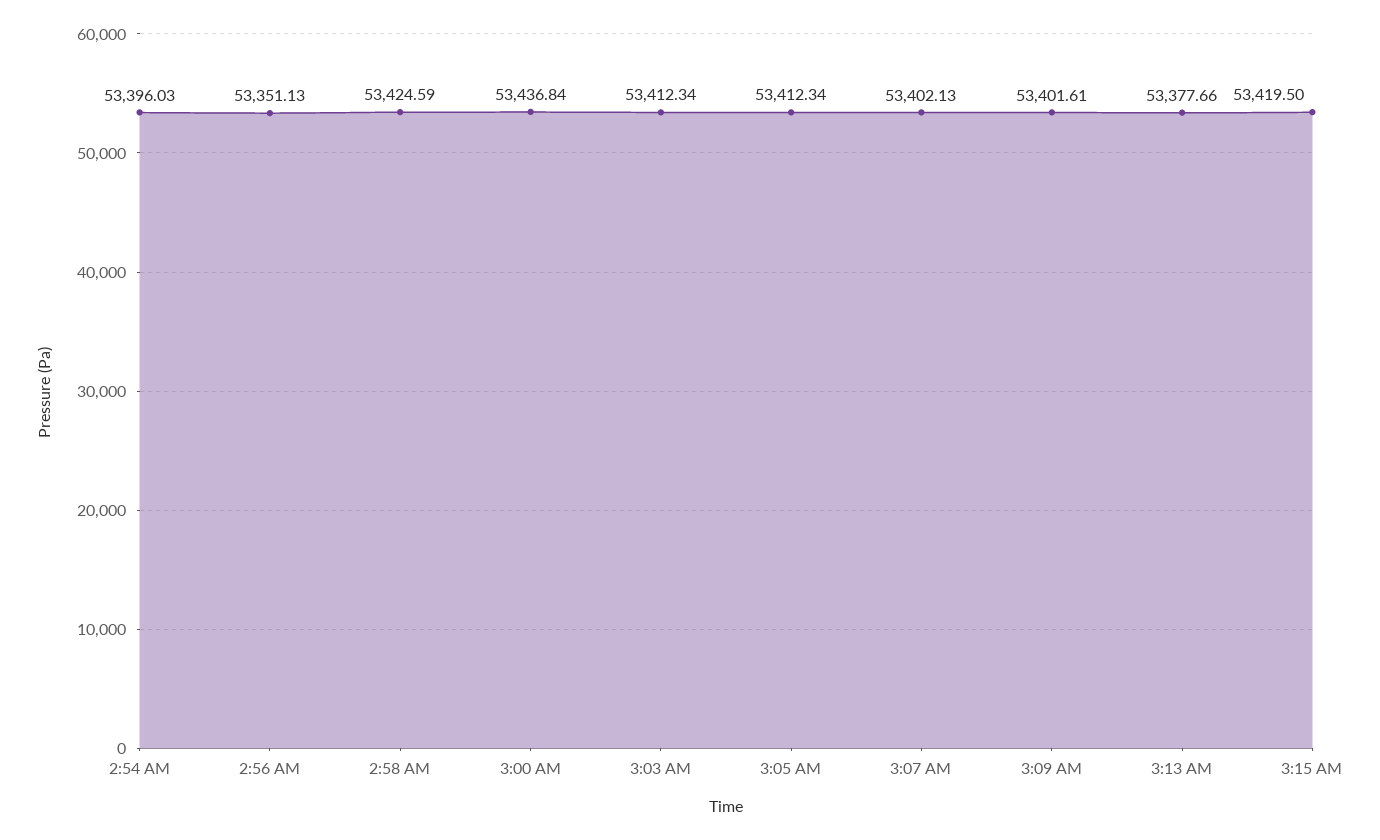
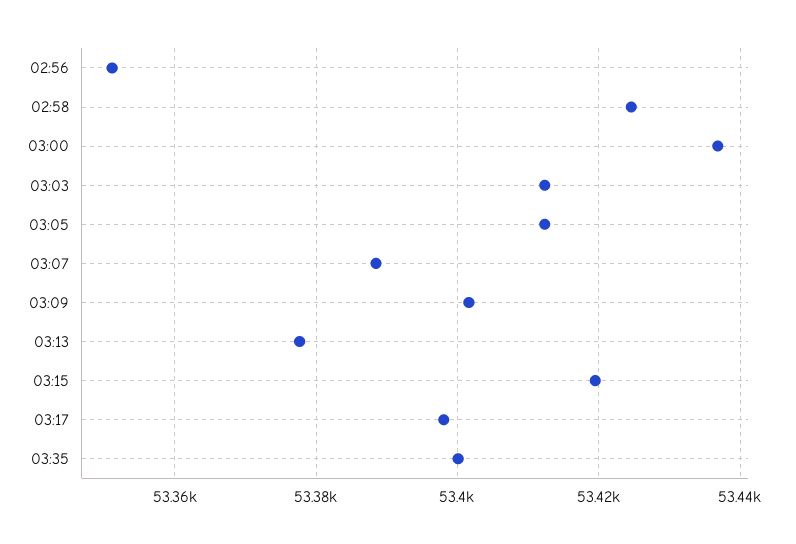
2:54 AM: 53396.03 -> none
3:07 AM: 53402.13 -> 53388
03:17: none -> 53398
03:35: none -> 53400

